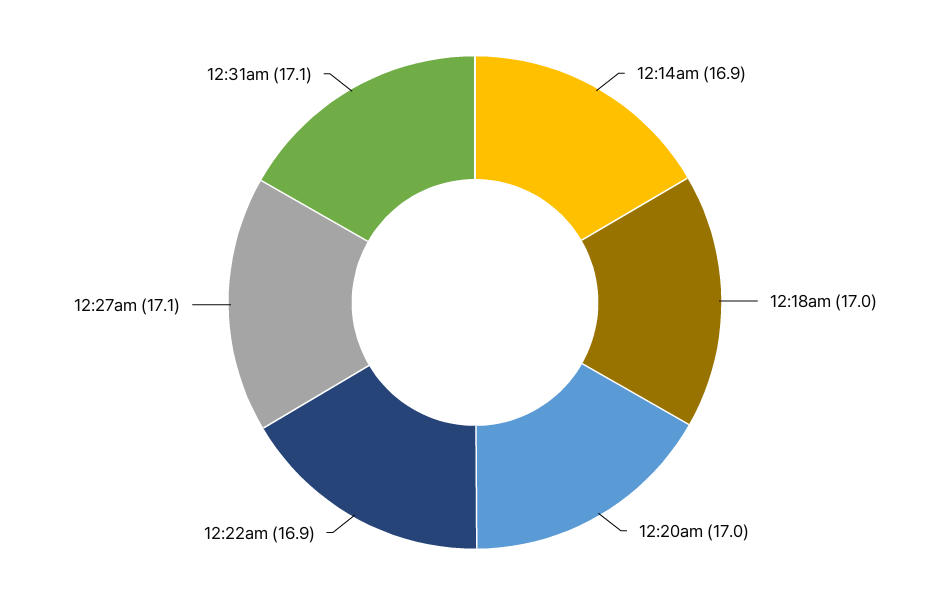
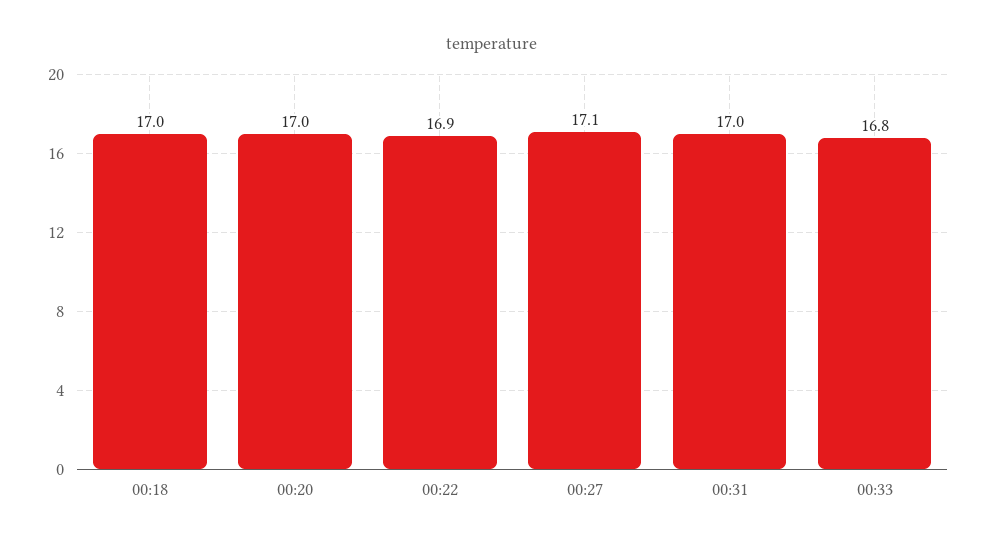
12:14am: 16.9 -> none
12:31am: 17.1 -> 17
00:33: none -> 16.8

